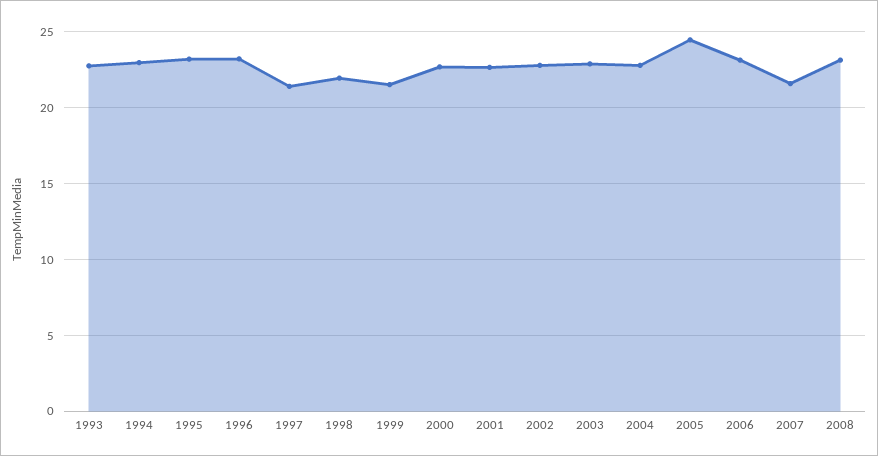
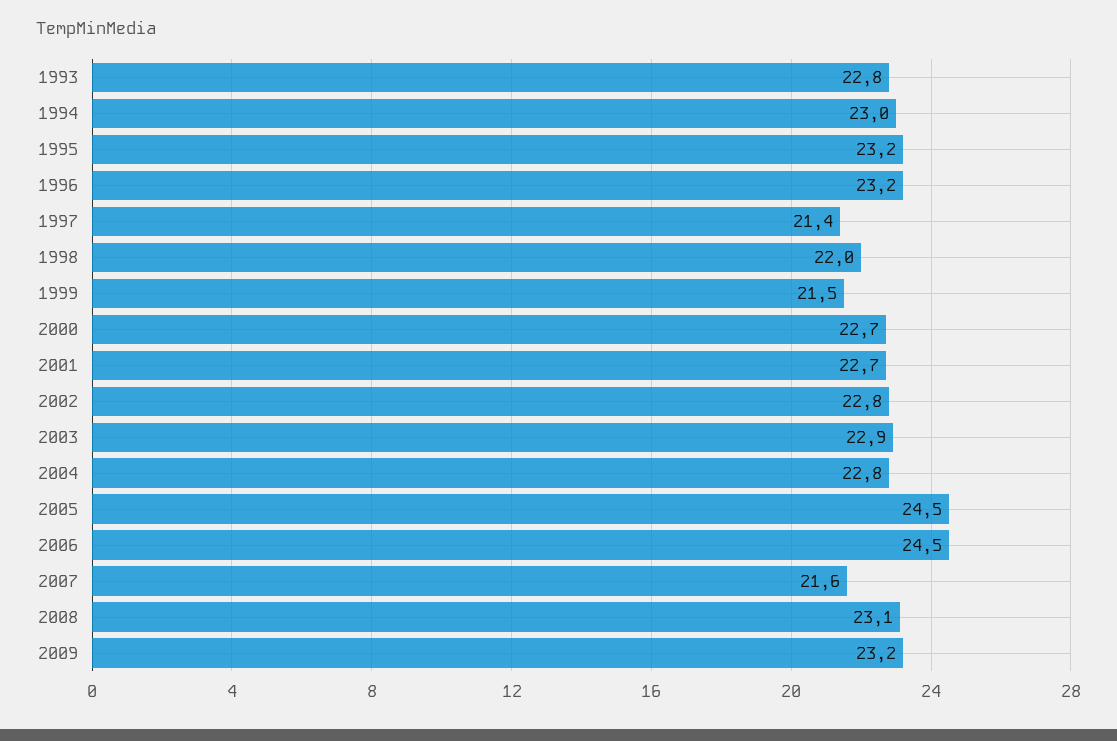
2006: 23 -> 24.5
2009: none -> 23.2

